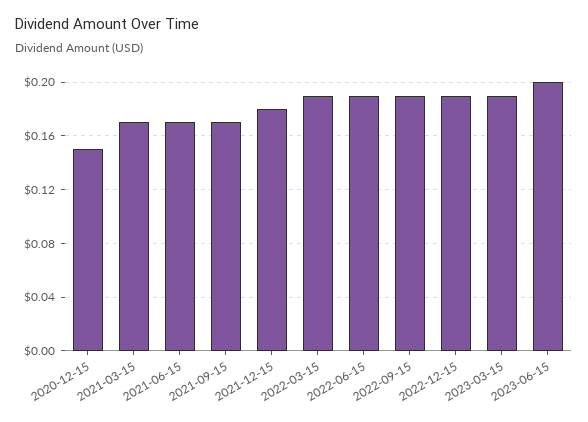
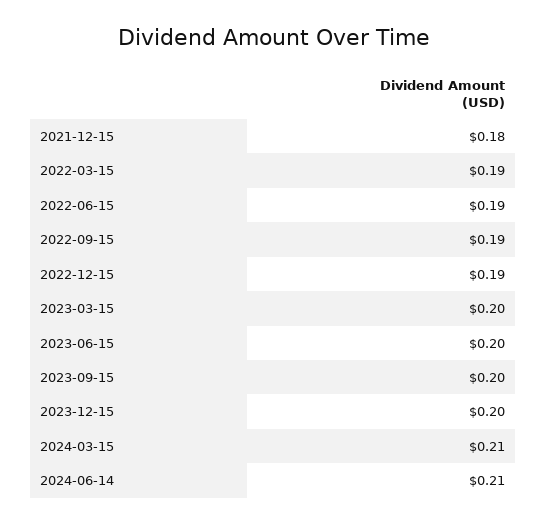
2020-12-15: 0.15 -> none
2021-03-15: 0.17 -> none
2021-06-15: 0.17 -> none
2021-09-15: 0.17 -> none
2023-03-15: 0.19 -> 0.2
2023-09-15: none -> 0.2
2023-12-15: none -> 0.2
2024-03-15: none -> 0.21
2024-06-14: none -> 0.21

